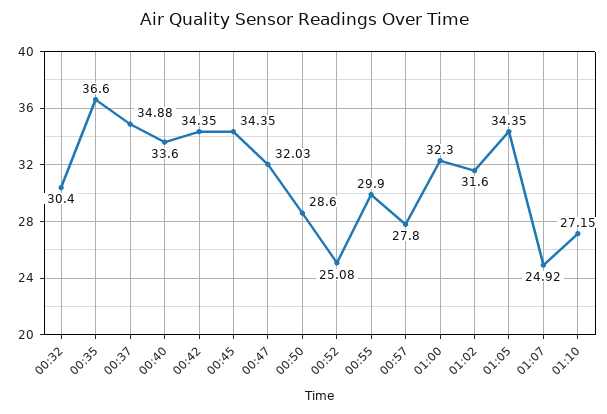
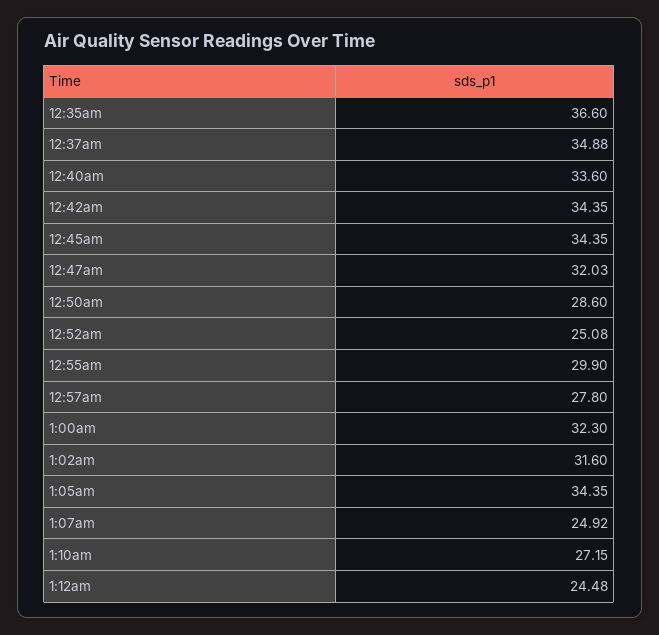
00:32: 30.4 -> none
1:12am: none -> 24.48

